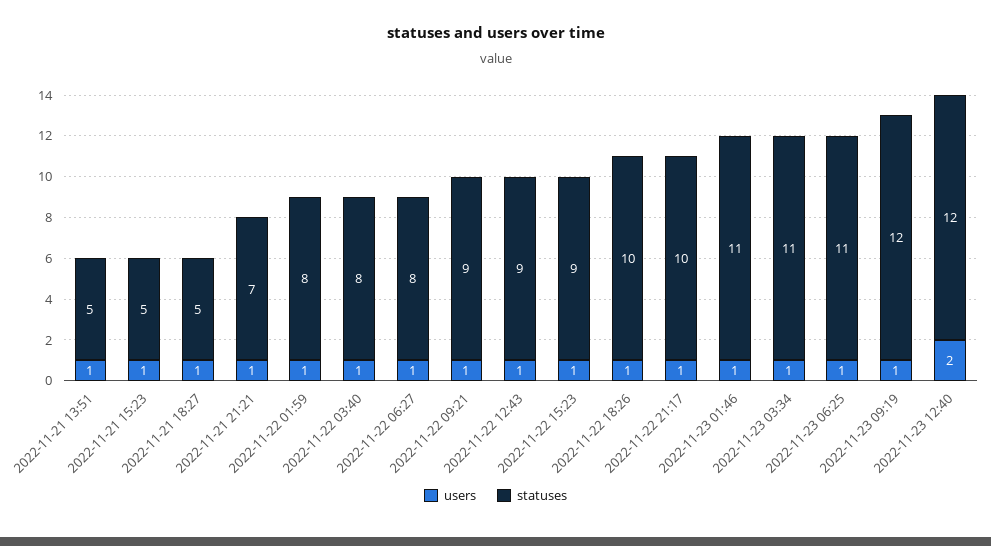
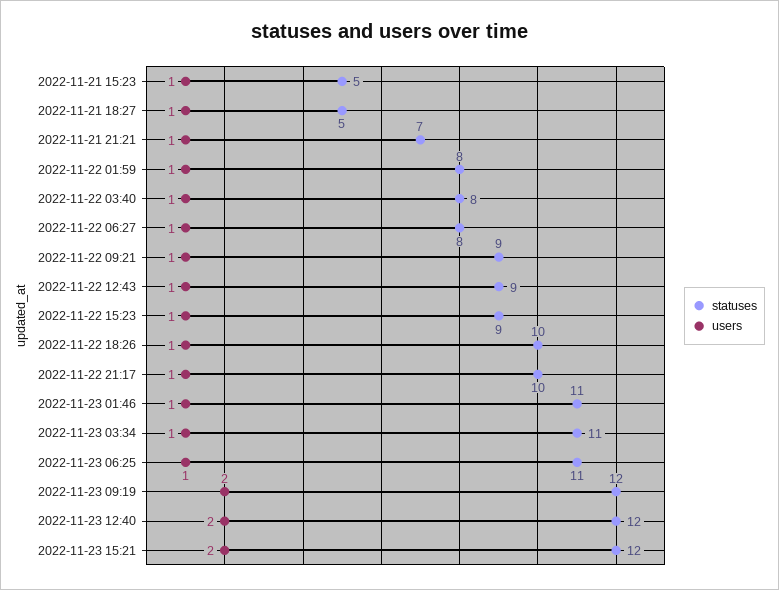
users, 2022-11-21 13:51: 1 -> none
statuses, 2022-11-21 13:51: 5 -> none
users, 2022-11-23 09:19: 1 -> 2
statuses, 2022-11-23 15:21: none -> 12
users, 2022-11-23 15:21: none -> 2

